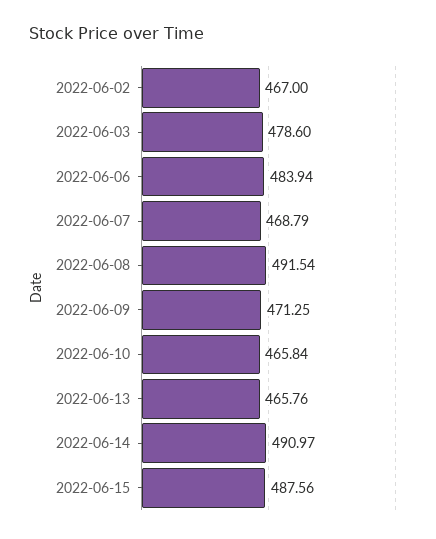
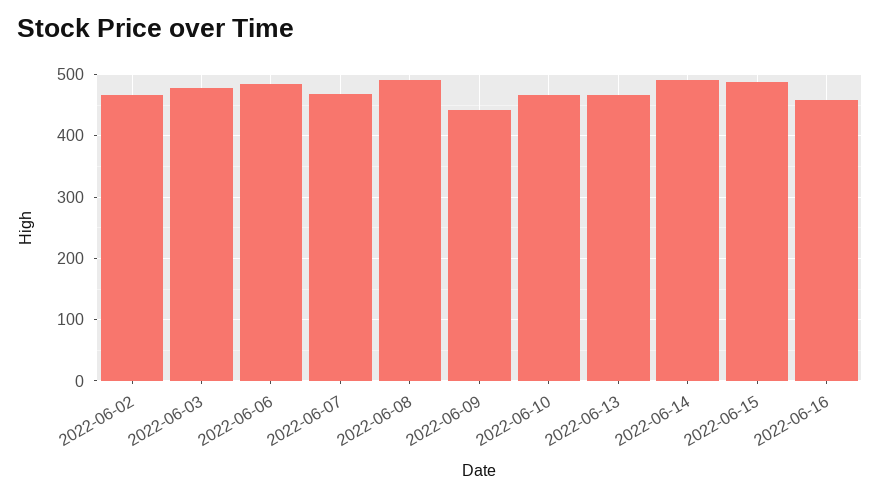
2022-06-09: 471.25 -> 440
2022-06-16: none -> 460

